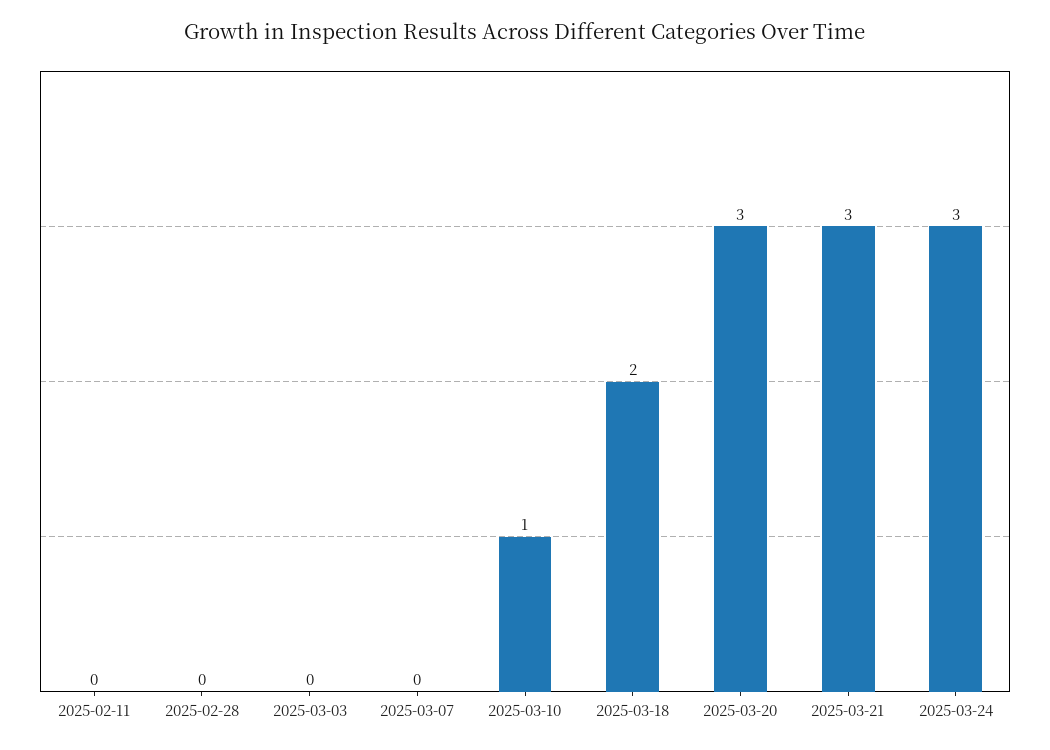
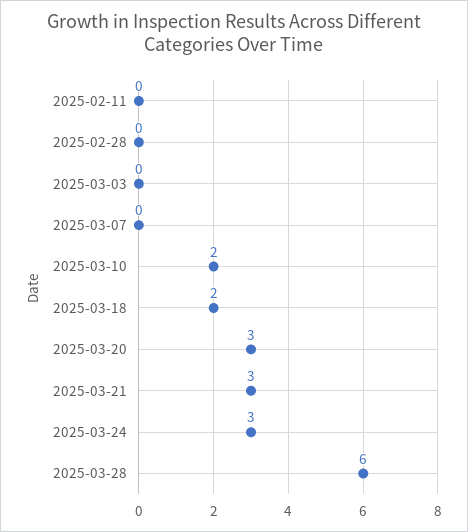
2025-03-10: 1 -> 2
2025-03-28: none -> 6

